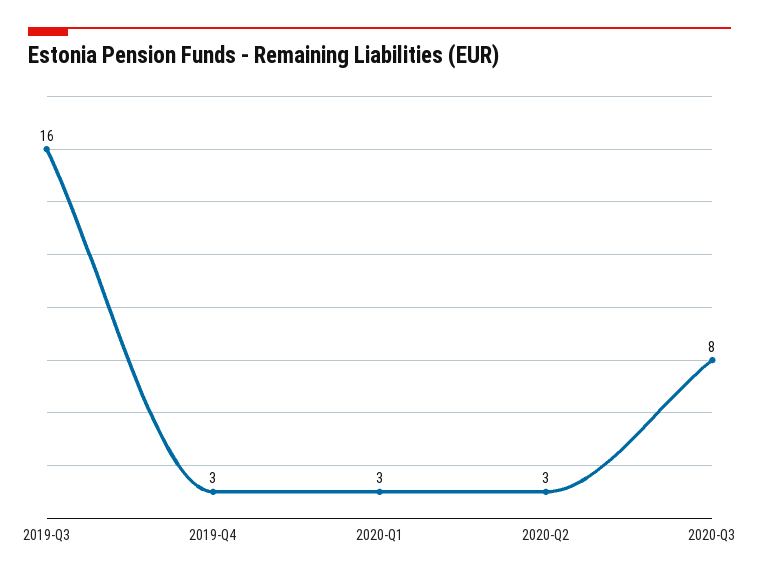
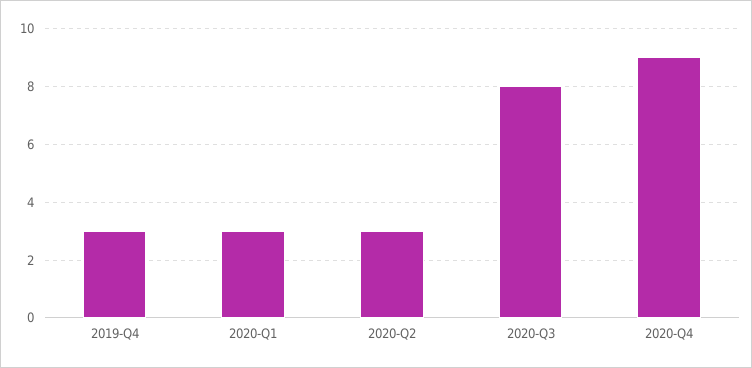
2019-Q3: 16 -> none
2020-Q4: none -> 9

